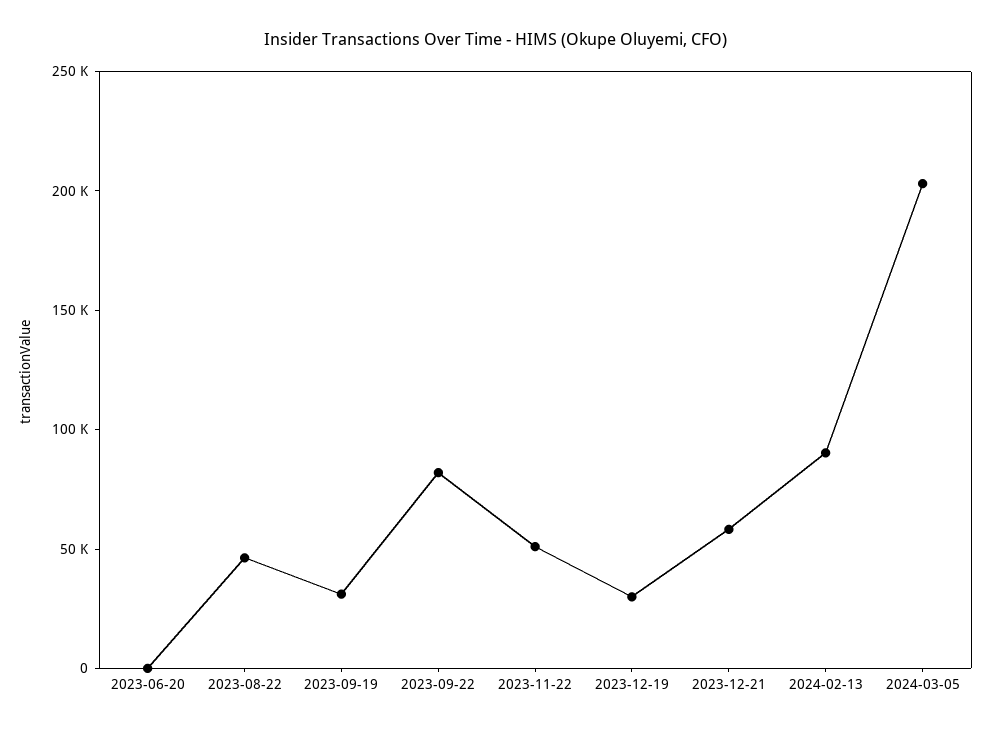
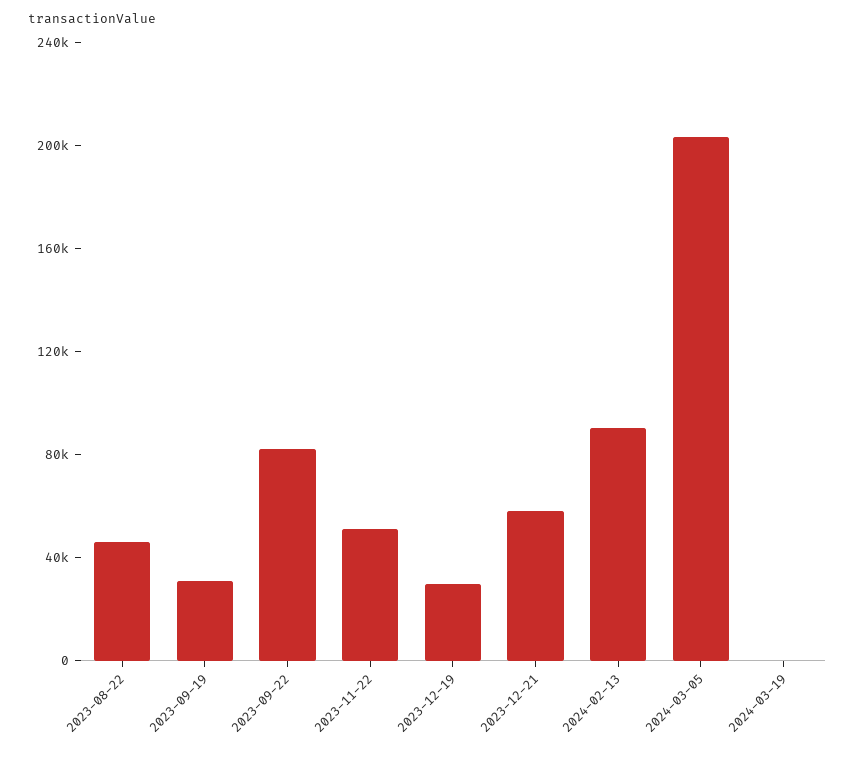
2023-06-20: 0 -> none
2024-03-19: none -> 0

